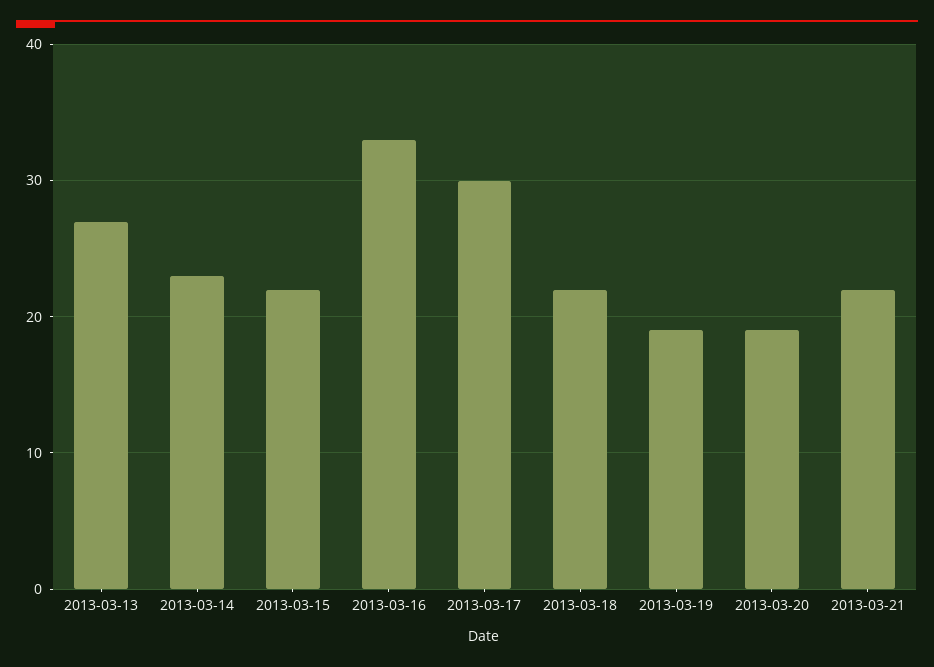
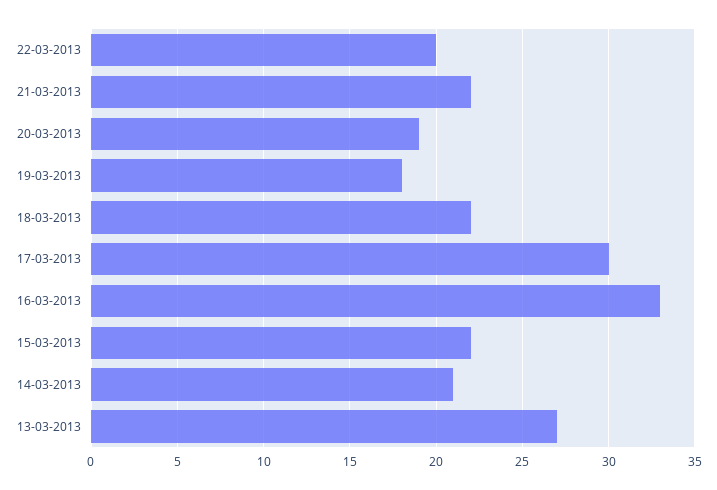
2013-03-14: 23 -> 21
2013-03-19: 19 -> 18
22-03-2013: none -> 20

